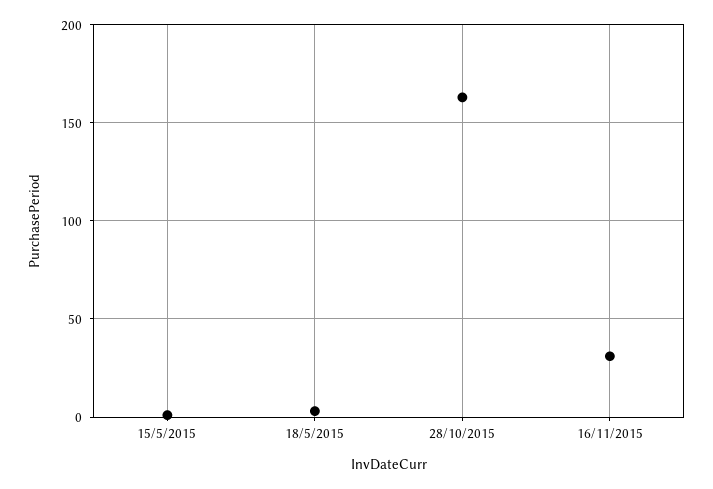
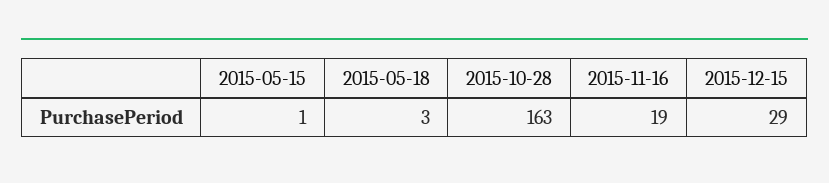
16/11/2015: 30 -> 19
2015-12-15: none -> 29

